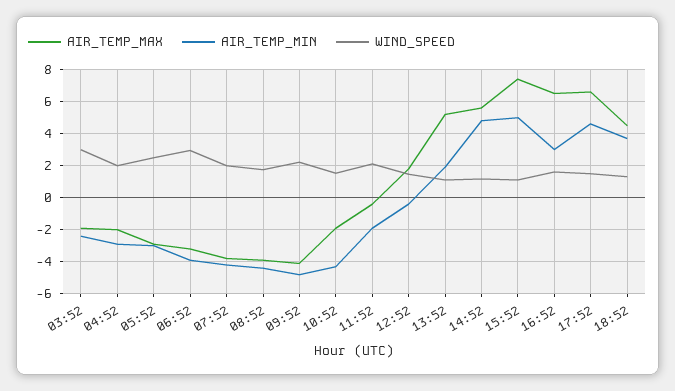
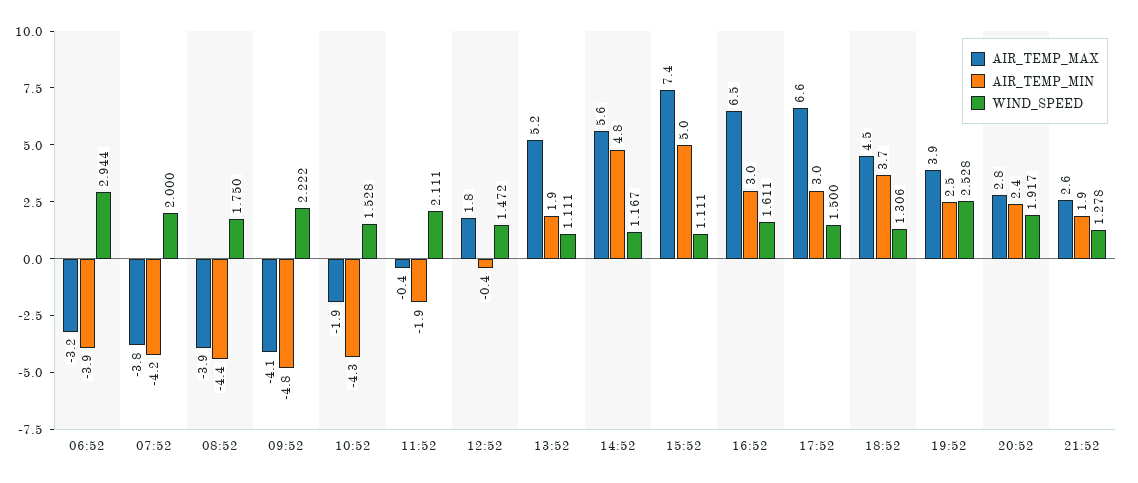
AIR_TEMP_MAX, 03:52: -2 -> none
AIR_TEMP_MIN, 03:52: -2.5 -> none
WIND_SPEED, 03:52: 3 -> none
AIR_TEMP_MAX, 04:52: -2 -> none
AIR_TEMP_MIN, 04:52: -3 -> none
WIND_SPEED, 04:52: 2 -> none
AIR_TEMP_MAX, 05:52: -3 -> none
AIR_TEMP_MIN, 05:52: -3 -> none
WIND_SPEED, 05:52: 2.5 -> none
AIR_TEMP_MIN, 17:52: 4.5 -> 3
AIR_TEMP_MAX, 19:52: none -> 3.9
AIR_TEMP_MIN, 19:52: none -> 2.5
WIND_SPEED, 19:52: none -> 2.528
AIR_TEMP_MAX, 20:52: none -> 2.8
AIR_TEMP_MIN, 20:52: none -> 2.4
WIND_SPEED, 20:52: none -> 1.917
AIR_TEMP_MAX, 21:52: none -> 2.6
AIR_TEMP_MIN, 21:52: none -> 1.9
WIND_SPEED, 21:52: none -> 1.278

